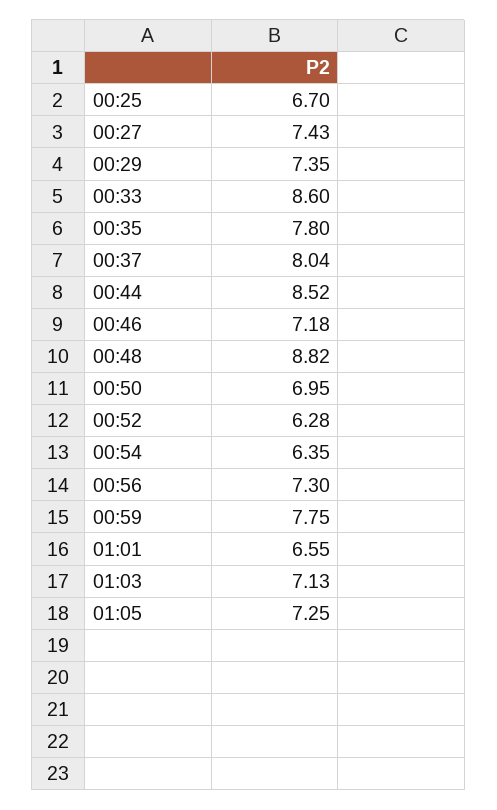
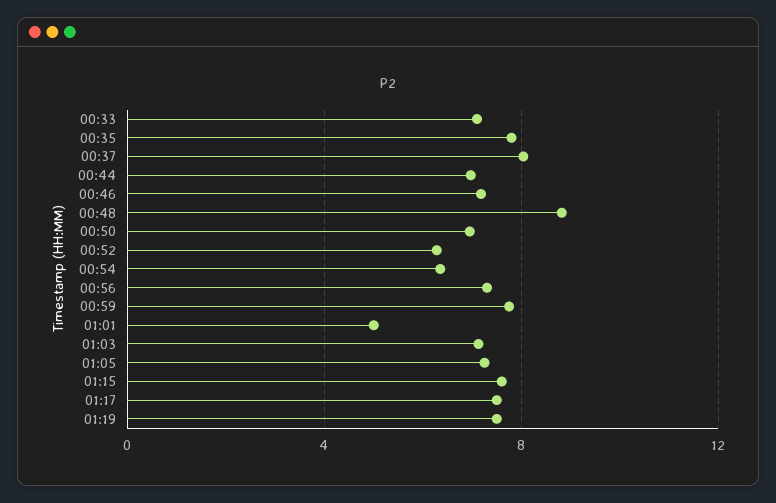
00:25: 6.7 -> none
00:27: 7.43 -> none
00:29: 7.35 -> none
00:33: 8.6 -> 7
00:44: 8.52 -> 7
01:01: 6.55 -> 5
01:15: none -> 7.5
01:17: none -> 7.5
01:19: none -> 7.5

